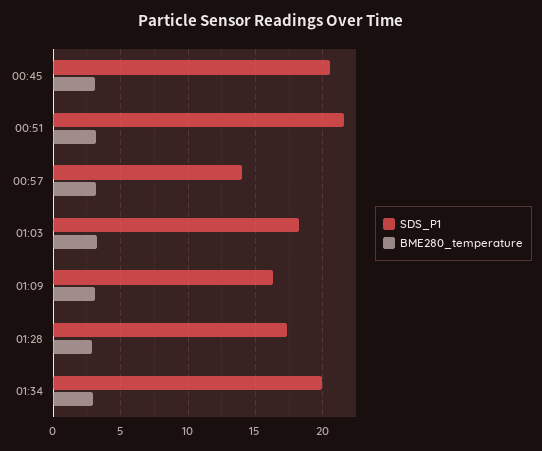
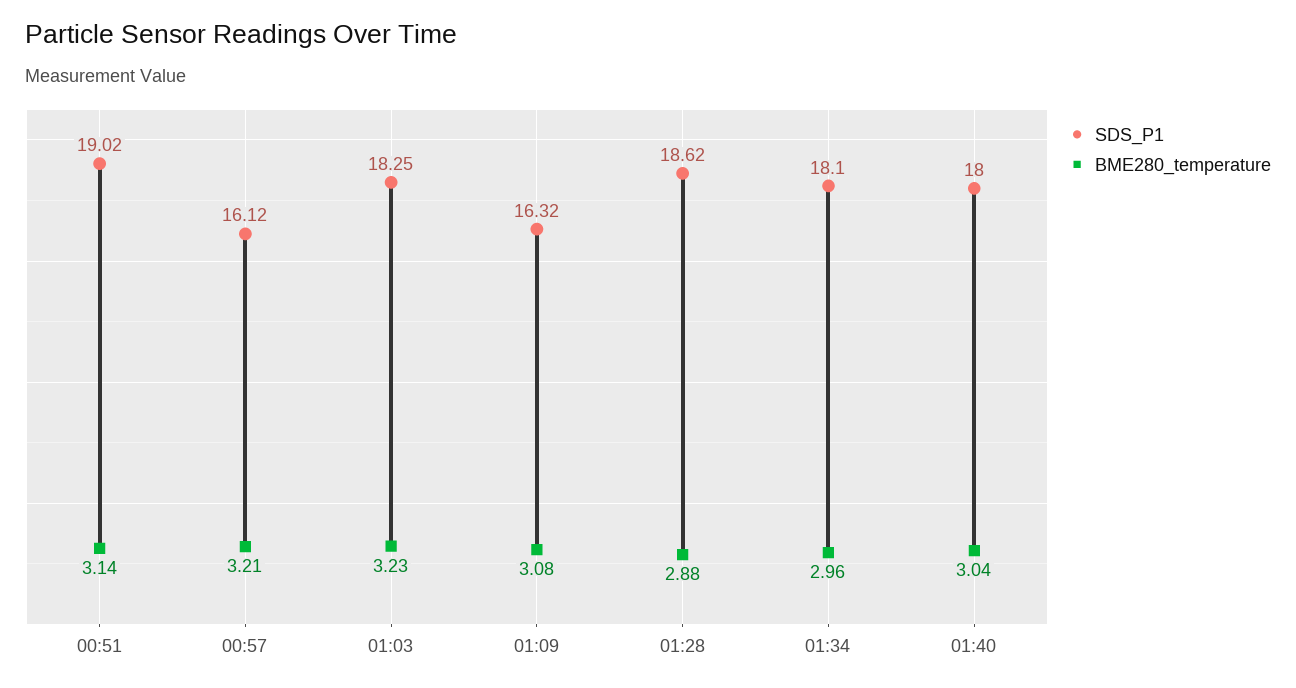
SDS_P1, 00:45: 20.5 -> none
BME280_temperature, 00:45: 3 -> none
SDS_P1, 00:51: 21.5 -> 19.02
SDS_P1, 00:57: 14 -> 16.12
SDS_P1, 01:28: 17.5 -> 18.62
SDS_P1, 01:34: 20 -> 18.1
SDS_P1, 01:40: none -> 18
BME280_temperature, 01:40: none -> 3.04

